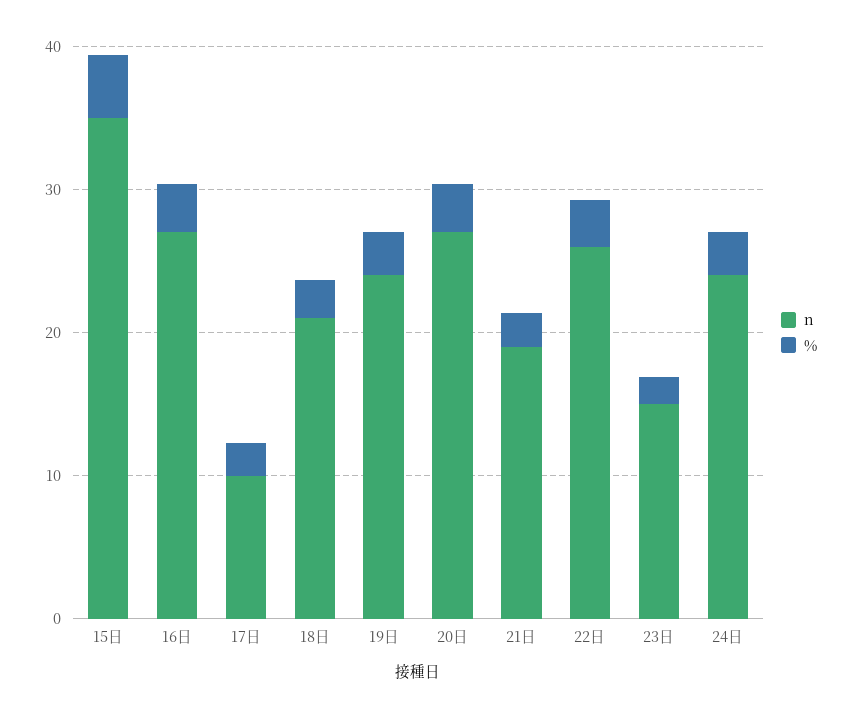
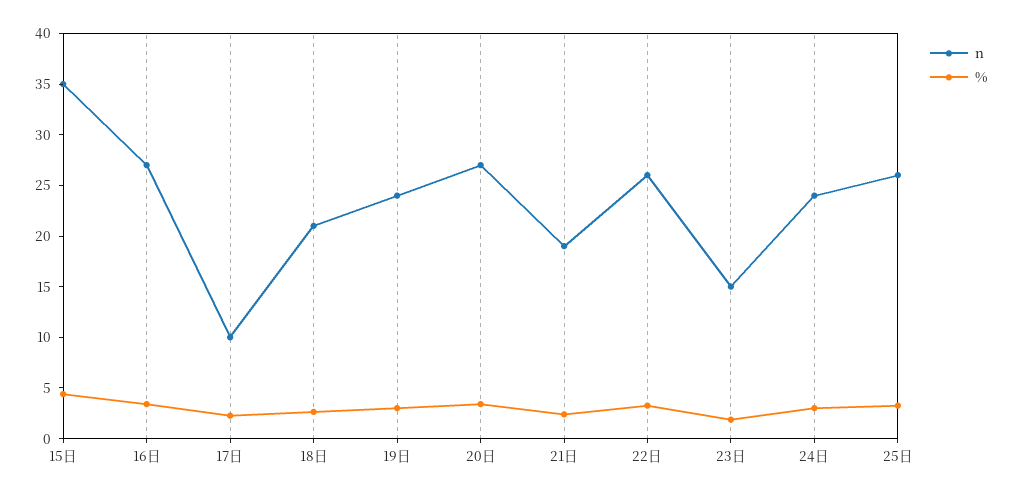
n, 25日: none -> 26
%, 25日: none -> 3

